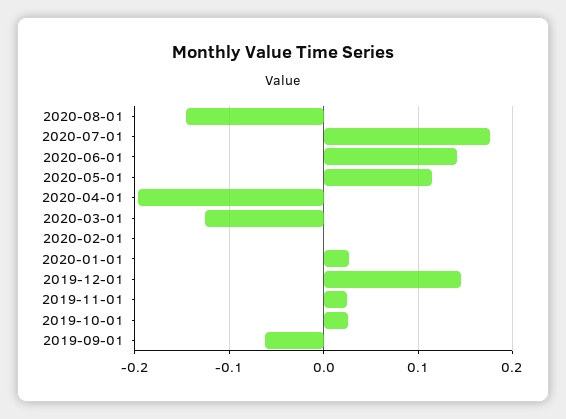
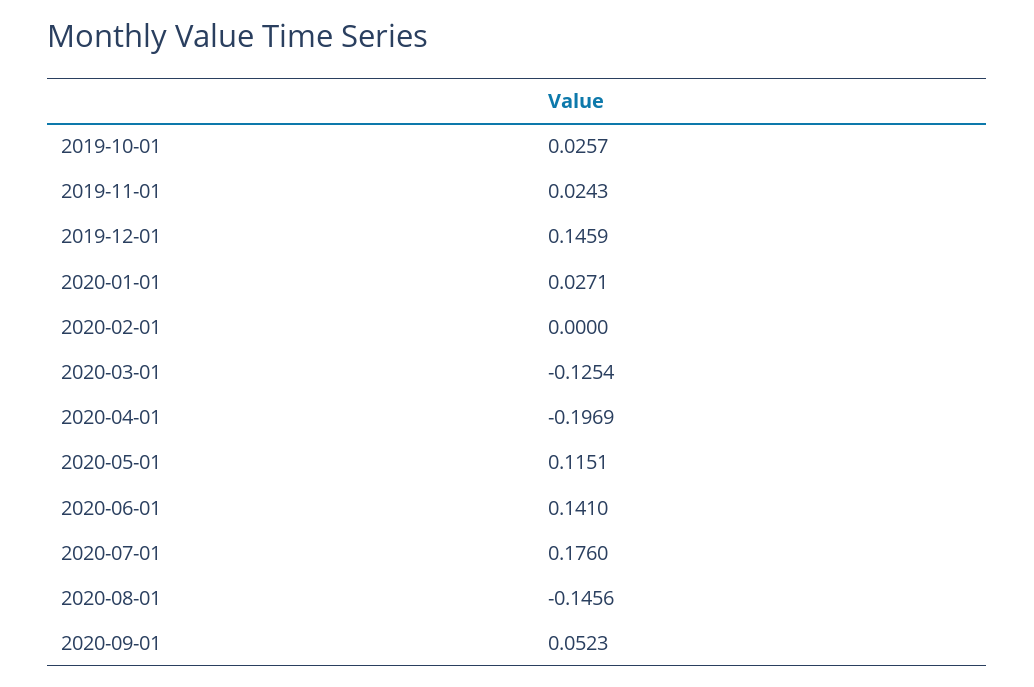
2019-09-01: -0.06 -> none
2020-09-01: none -> 0.0523

